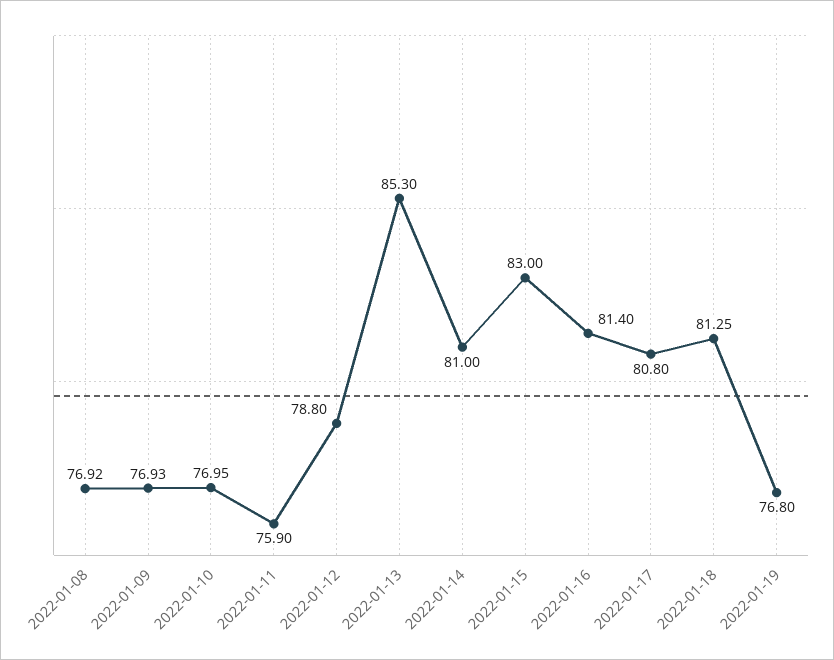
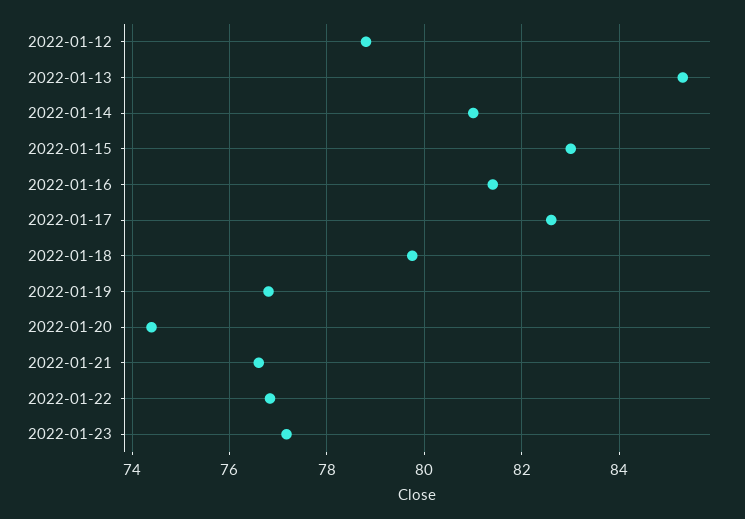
2022-01-08: 76.92 -> none
2022-01-09: 76.93 -> none
2022-01-10: 76.95 -> none
2022-01-11: 75.9 -> none
2022-01-17: 80.8 -> 82.6
2022-01-18: 81.25 -> 79.8
2022-01-20: none -> 74.4
2022-01-21: none -> 76.6
2022-01-22: none -> 76.8
2022-01-23: none -> 77.2

